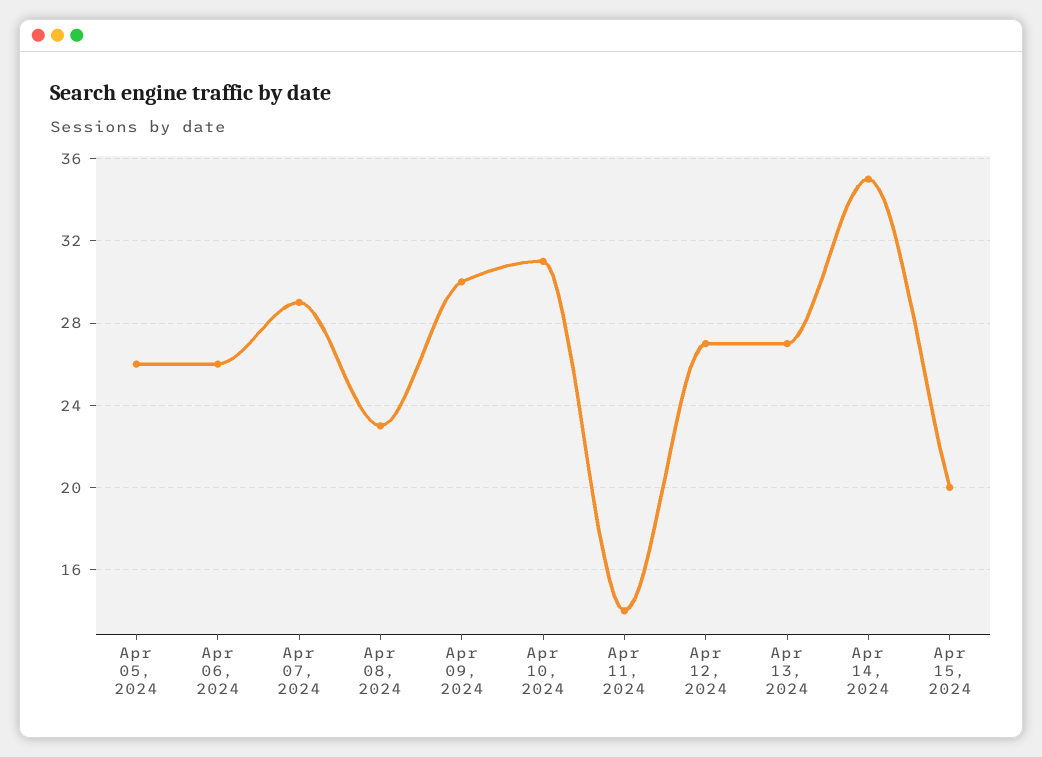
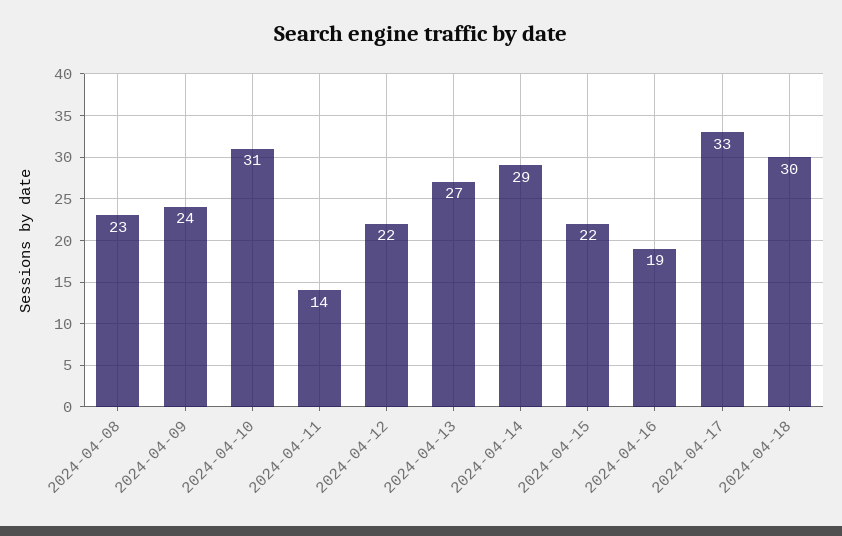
Apr 05, 2024: 26 -> none
Apr 06, 2024: 26 -> none
Apr 07, 2024: 29 -> none
Apr 09, 2024: 30 -> 24
Apr 12, 2024: 27 -> 22
Apr 14, 2024: 35 -> 29
Apr 15, 2024: 20 -> 22
2024-04-16: none -> 19
2024-04-17: none -> 33
2024-04-18: none -> 30

